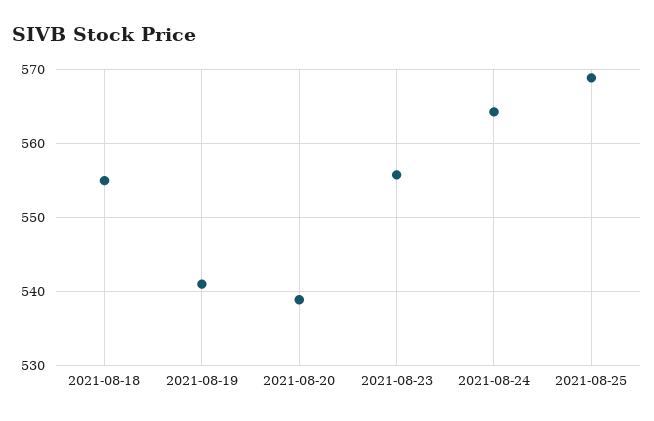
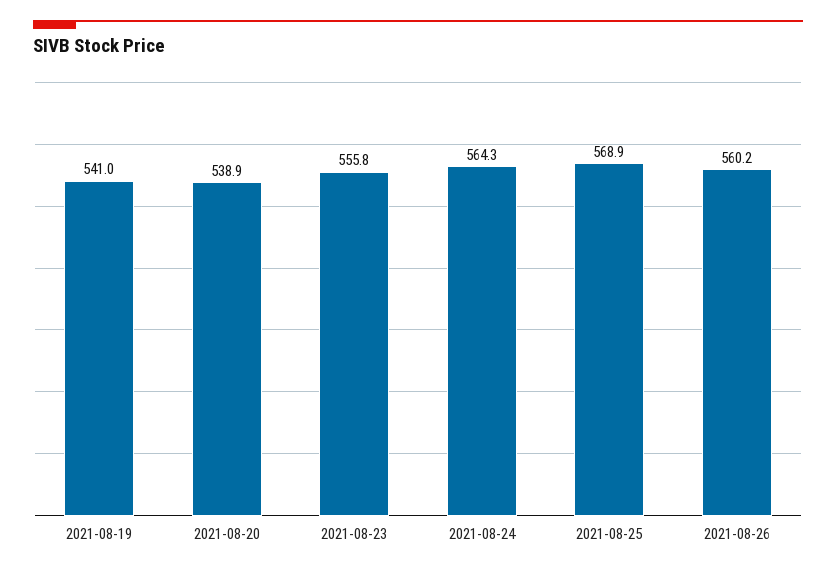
2021-08-18: 555 -> none
2021-08-26: none -> 560.2

